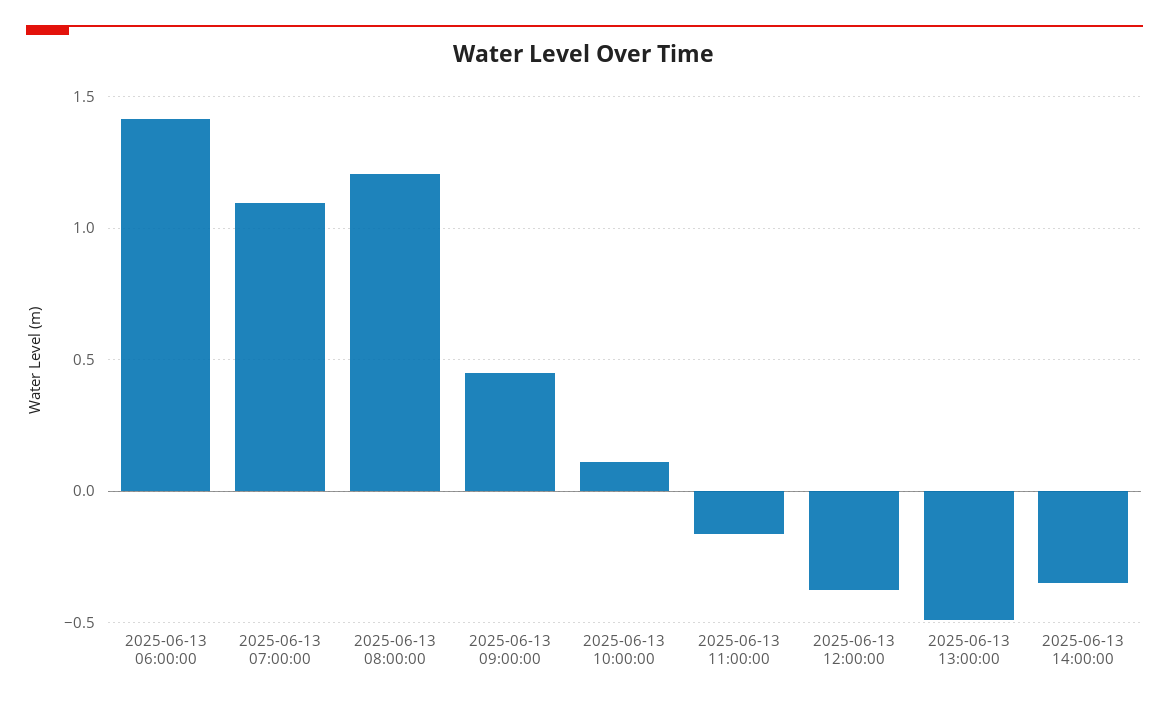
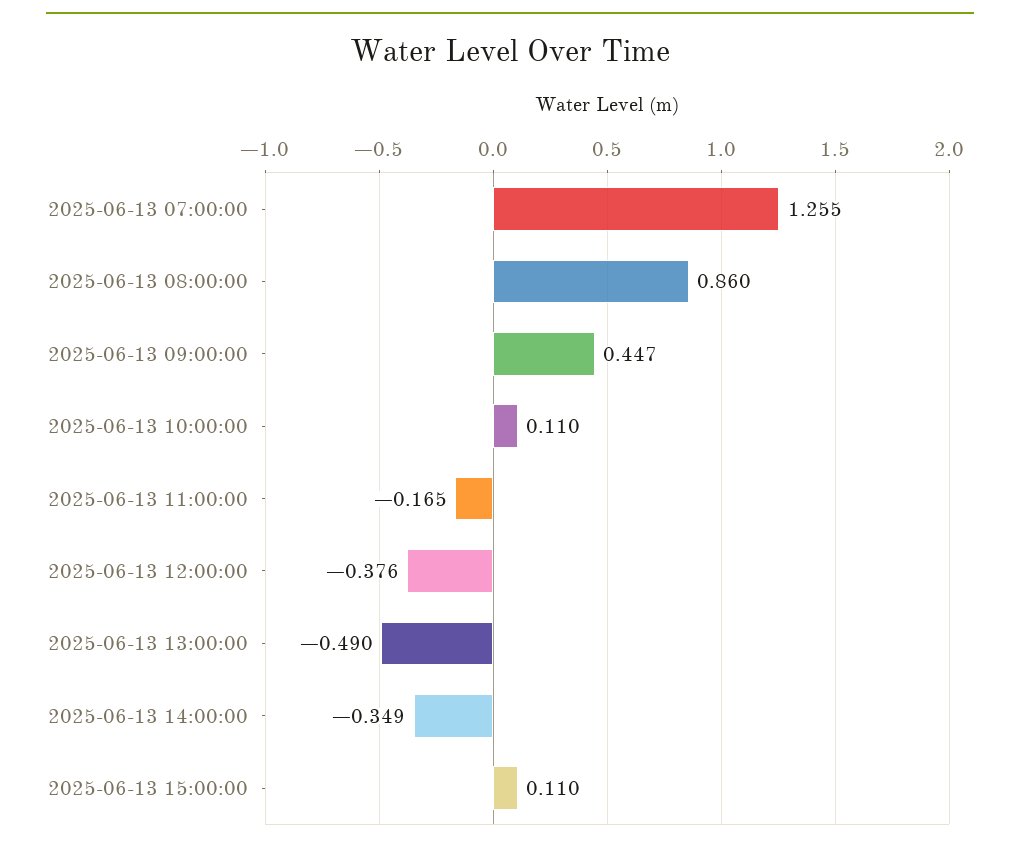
2025-06-13 06:00:00: 1.4 -> none
2025-06-13 07:00:00: 1.1 -> 1.255
2025-06-13 08:00:00: 1.2 -> 0.86
2025-06-13 15:00:00: none -> 0.11

